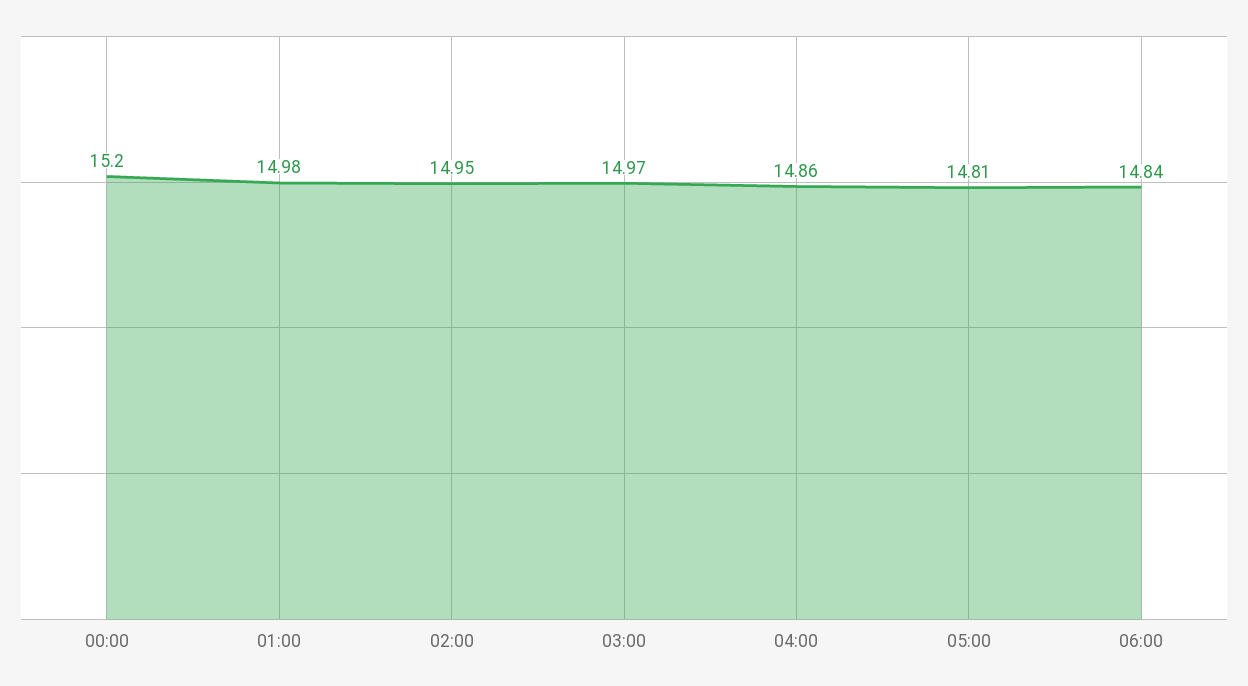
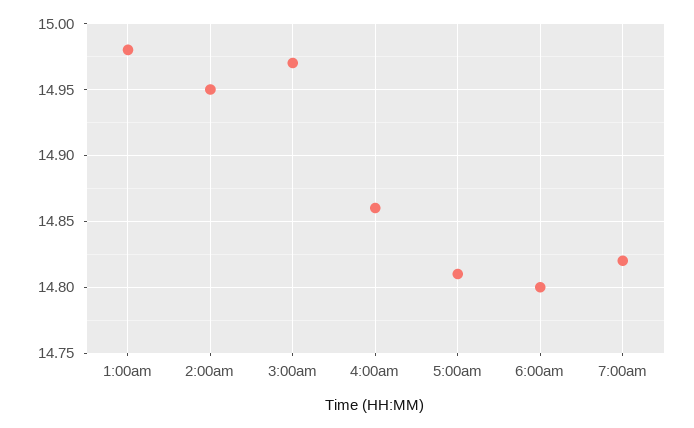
00:00: 15.2 -> none
06:00: 14.84 -> 14.8
7:00am: none -> 14.82

